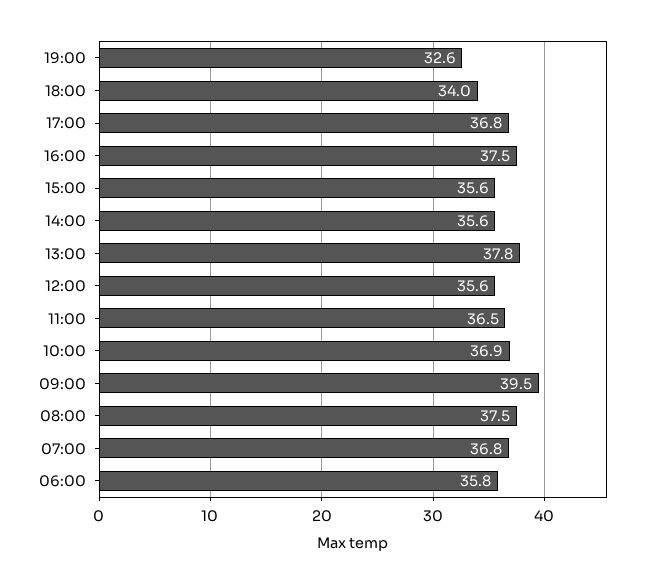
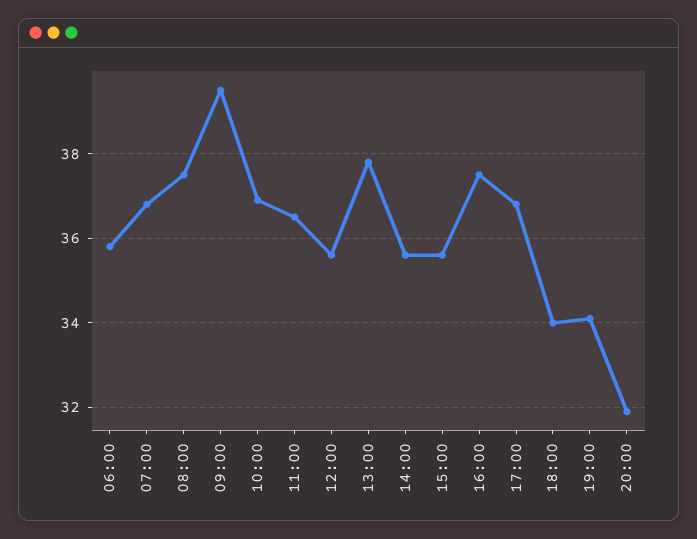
19:00: 32.6 -> 34
20:00: none -> 32

